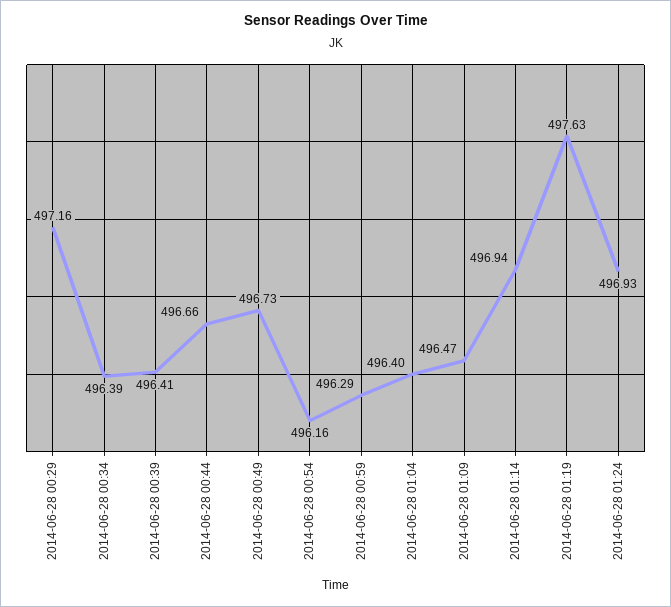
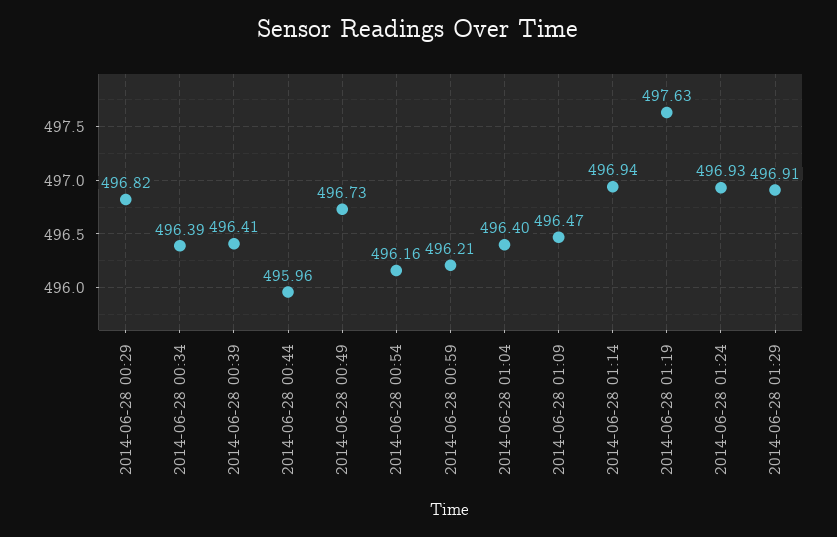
2014-06-28 00:29: 497.16 -> 496.82
2014-06-28 00:44: 496.66 -> 495.96
2014-06-28 00:59: 496.29 -> 496.21
2014-06-28 01:29: none -> 496.91

